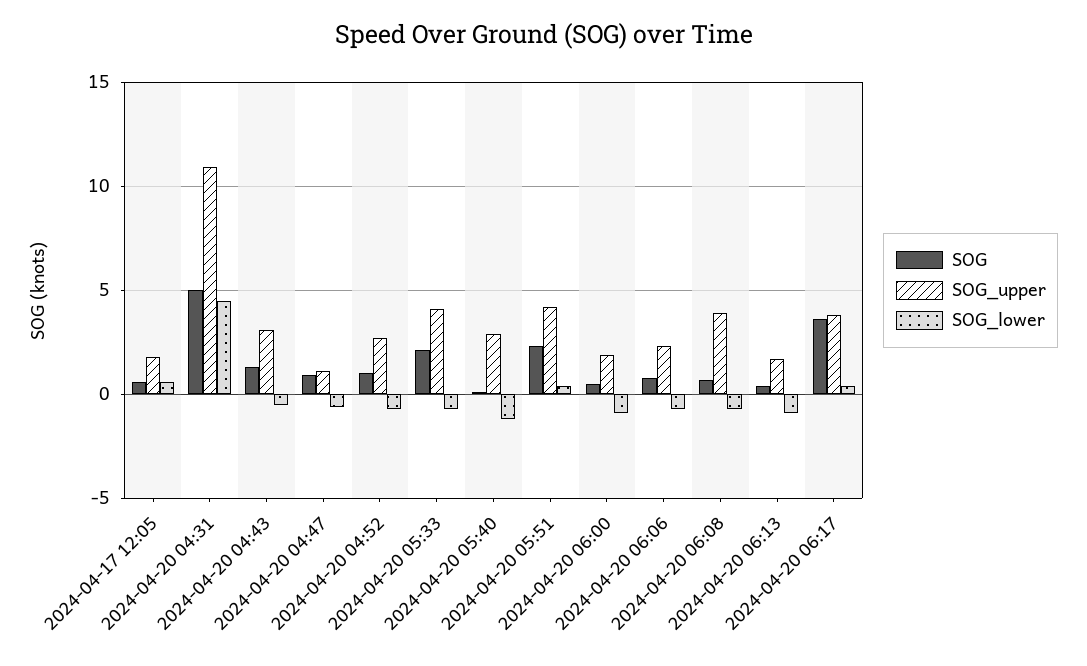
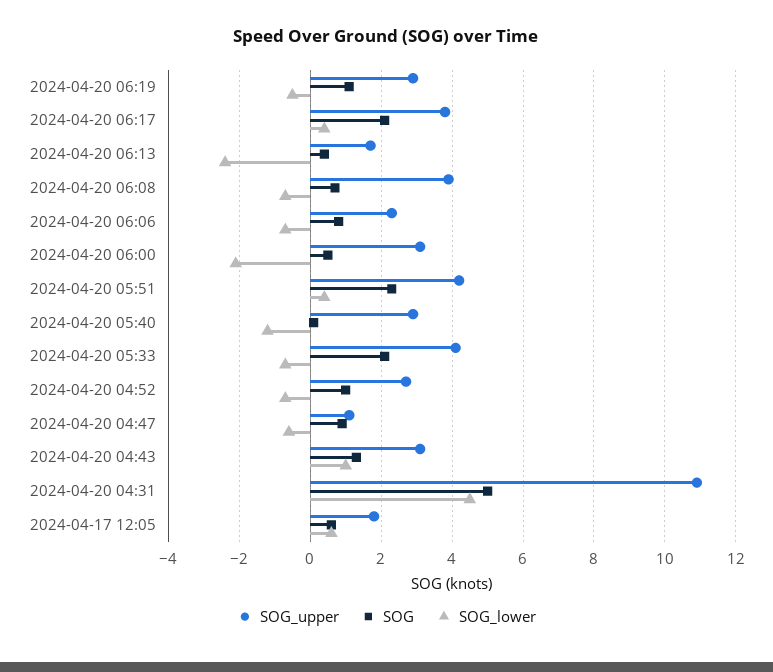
SOG_lower, 2024-04-20 04:43: -0.5 -> 1
SOG_upper, 2024-04-20 06:00: 2 -> 3
SOG_lower, 2024-04-20 06:00: -1 -> -2
SOG_lower, 2024-04-20 06:13: -1 -> -2.5
SOG, 2024-04-20 06:17: 3.5 -> 2
SOG_upper, 2024-04-20 06:19: none -> 3
SOG, 2024-04-20 06:19: none -> 1
SOG_lower, 2024-04-20 06:19: none -> -0.5

